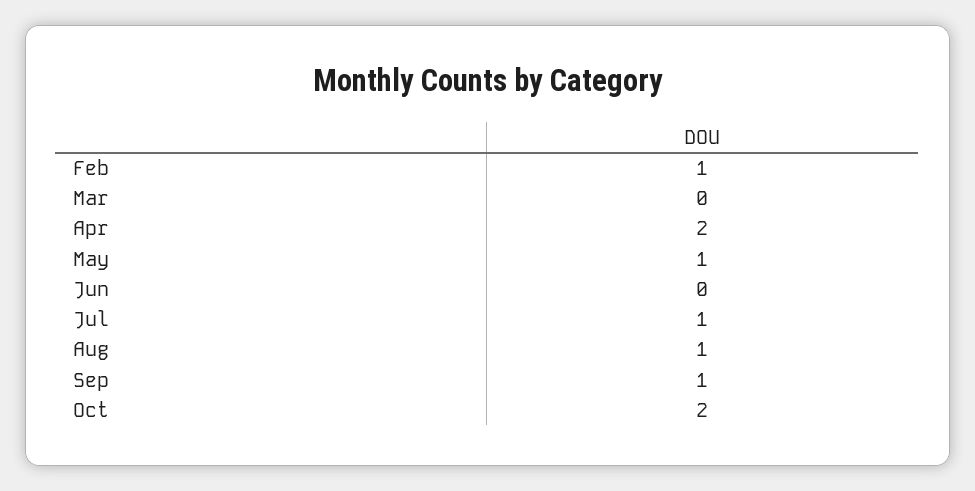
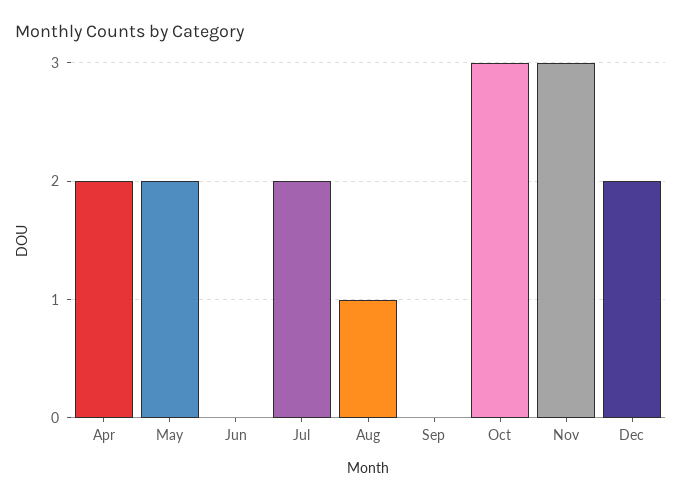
Feb: 1 -> none
Mar: 0 -> none
May: 1 -> 2
Jul: 1 -> 2
Sep: 1 -> 0
Oct: 2 -> 3
Nov: none -> 3
Dec: none -> 2

